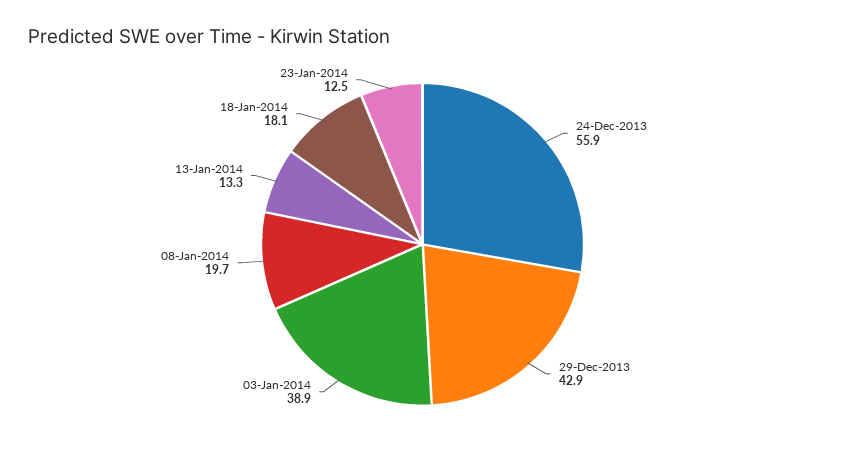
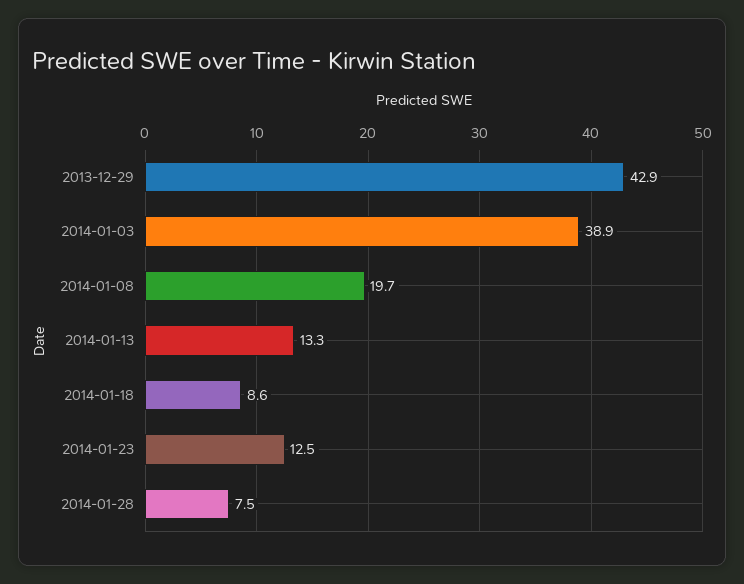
24-Dec-2013: 55.9 -> none
18-Jan-2014: 18.1 -> 8.6
2014-01-28: none -> 7.5

